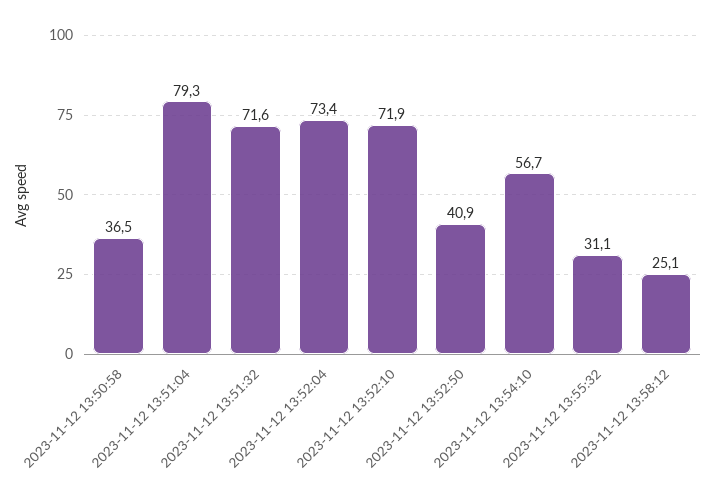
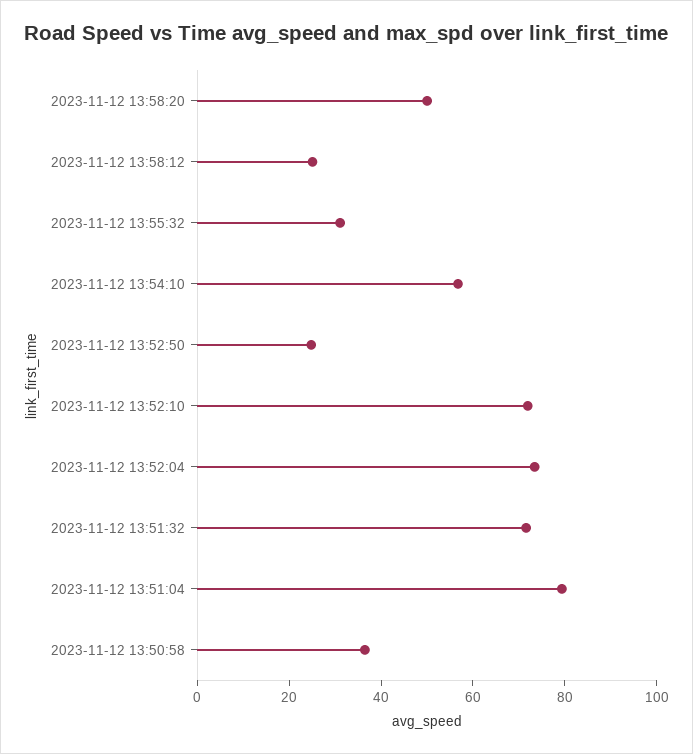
2023-11-12 13:52:50: 40.9 -> 25
2023-11-12 13:58:20: none -> 50

